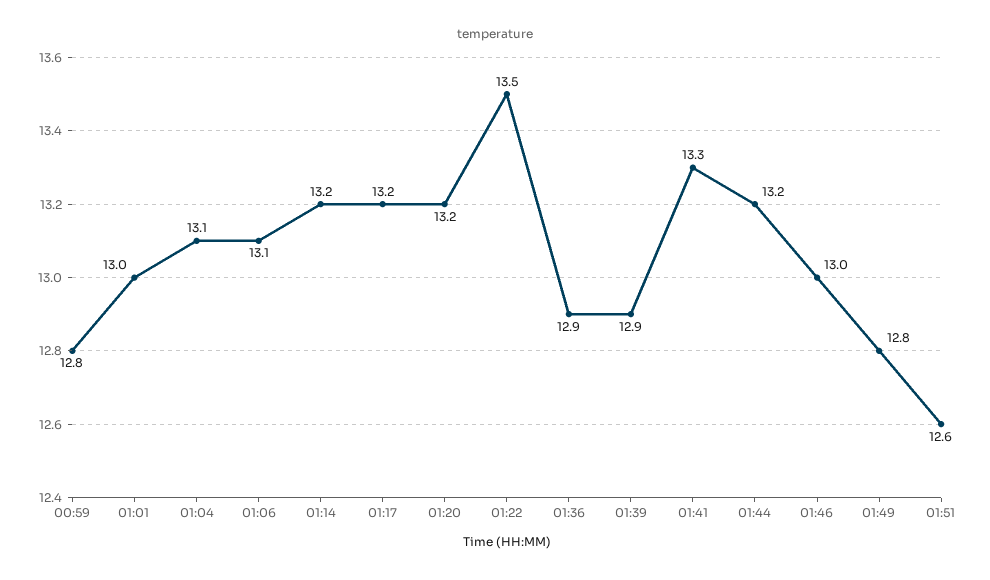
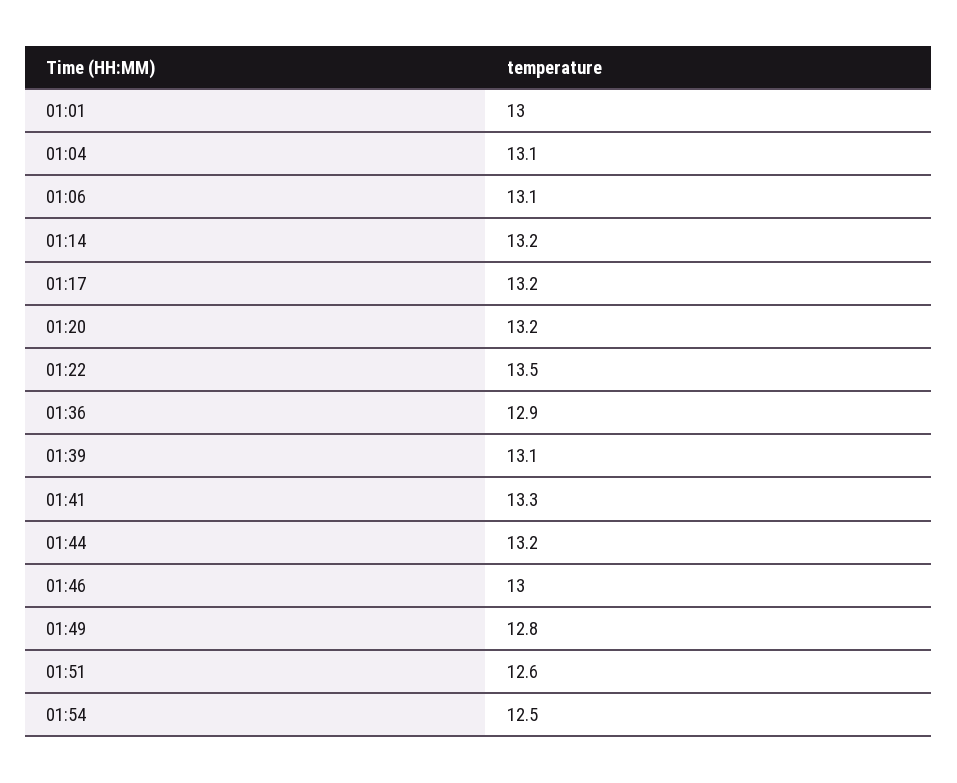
00:59: 12.8 -> none
01:39: 12.9 -> 13.1
01:54: none -> 12.5

